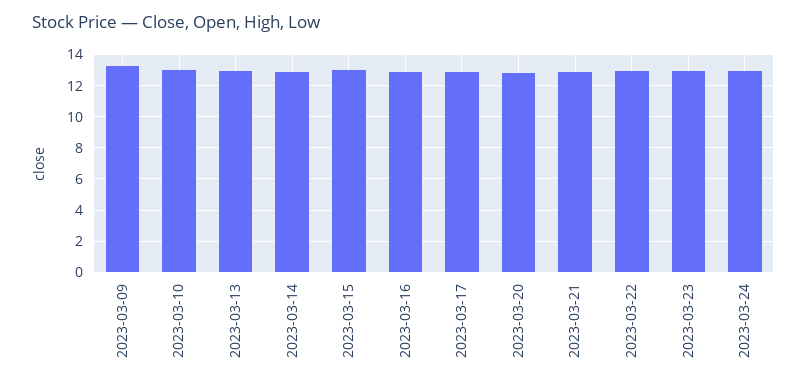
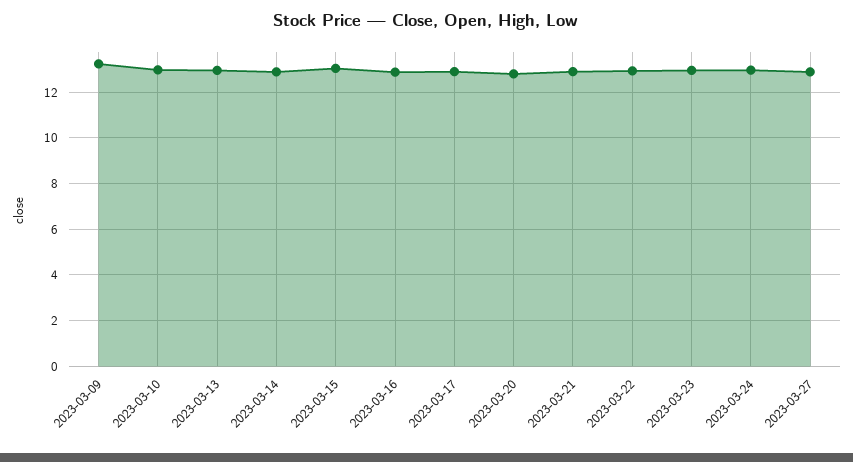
2023-03-27: none -> 13

